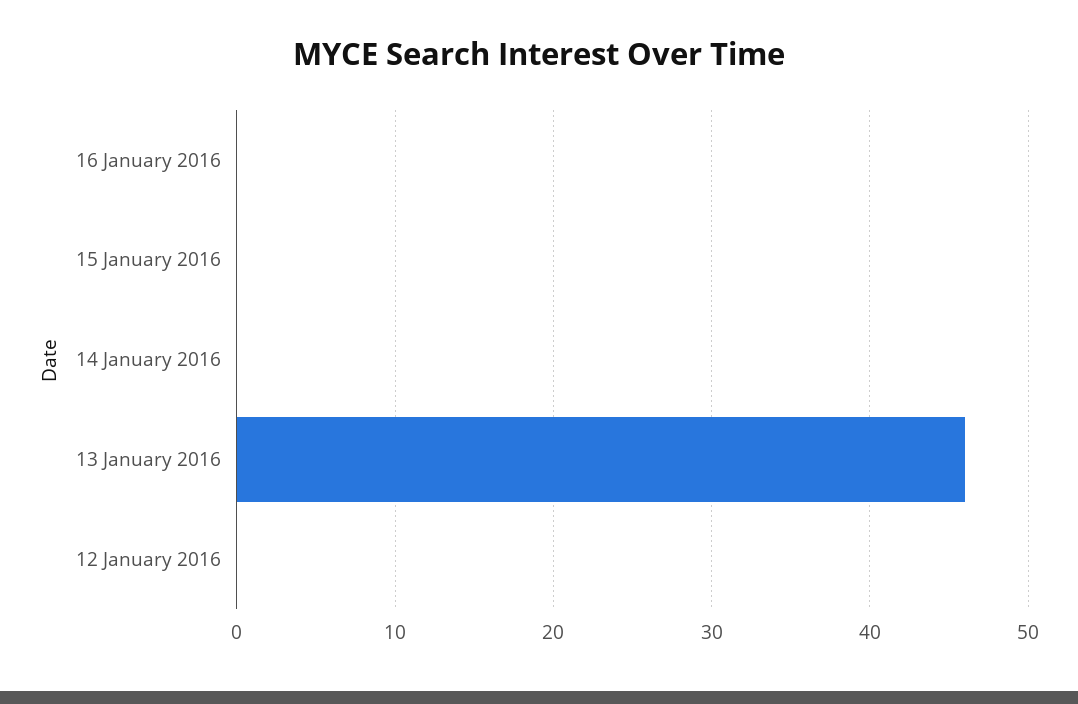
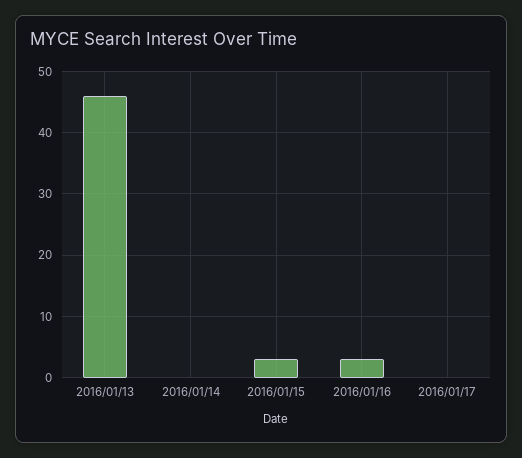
16 January 2016: 0 -> 3
15 January 2016: 0 -> 3
12 January 2016: 0 -> none
2016/01/17: none -> 0

